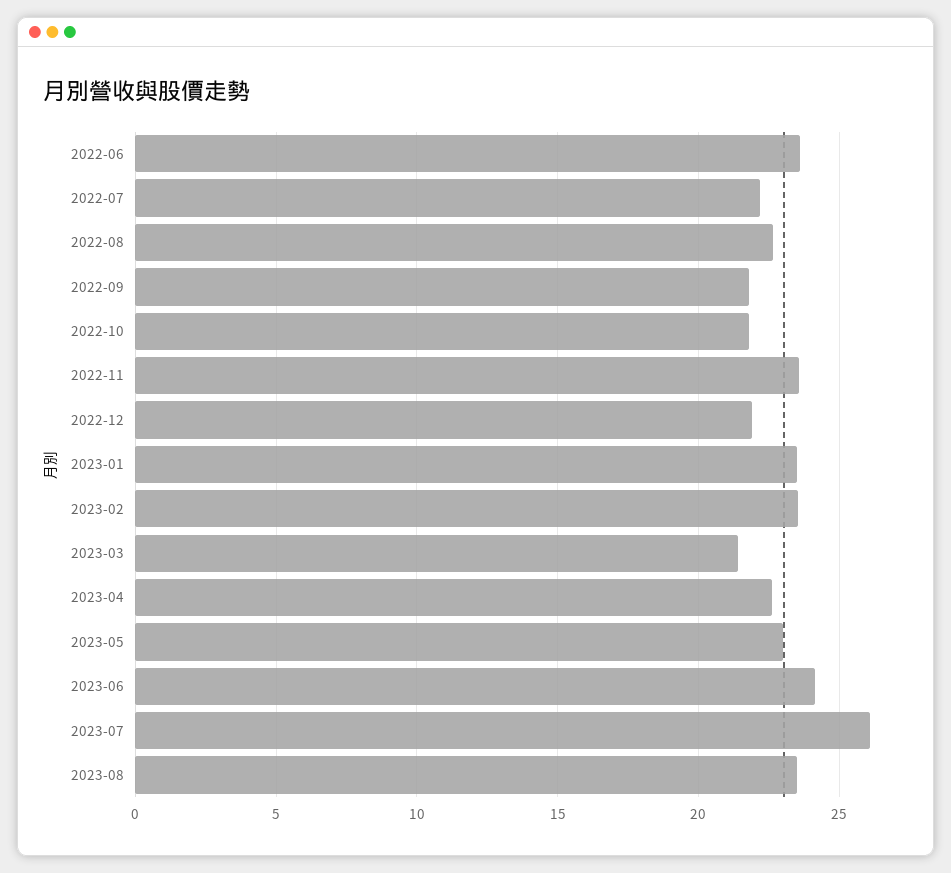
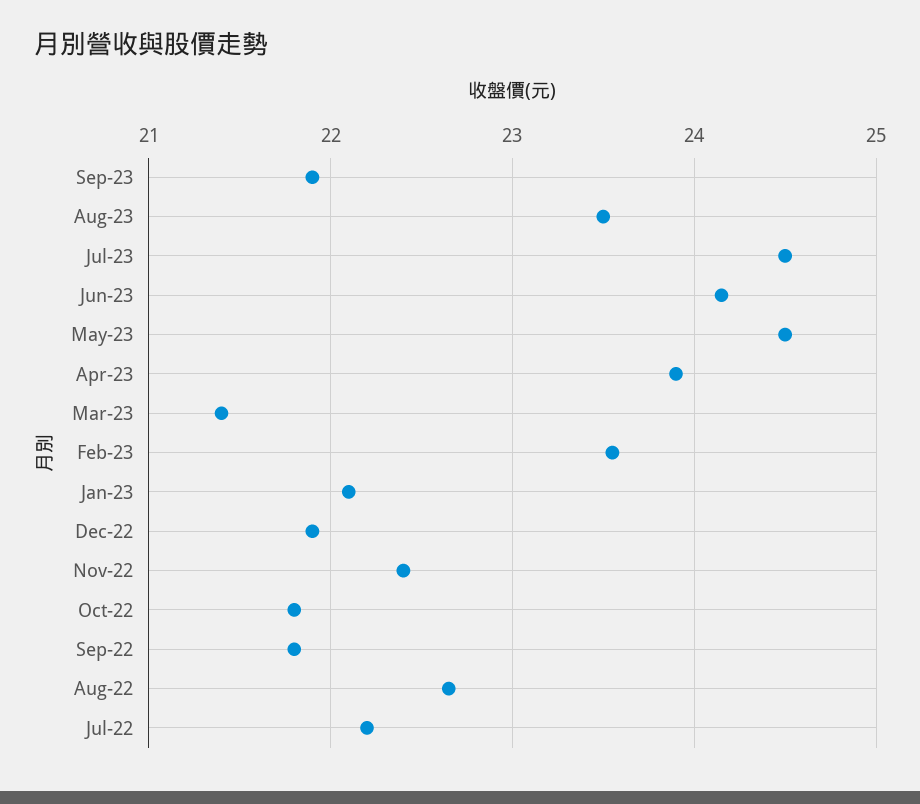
2022-06: 23.5 -> none
2022-11: 23.5 -> 22.4
2023-01: 23.5 -> 22.1
2023-04: 22.5 -> 23.9
2023-05: 23 -> 24.5
2023-07: 26 -> 24.5
Sep-23: none -> 21.9

